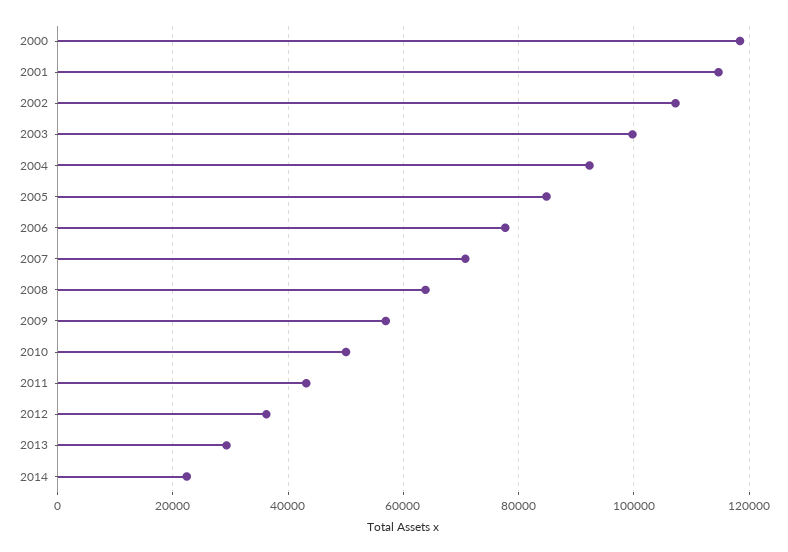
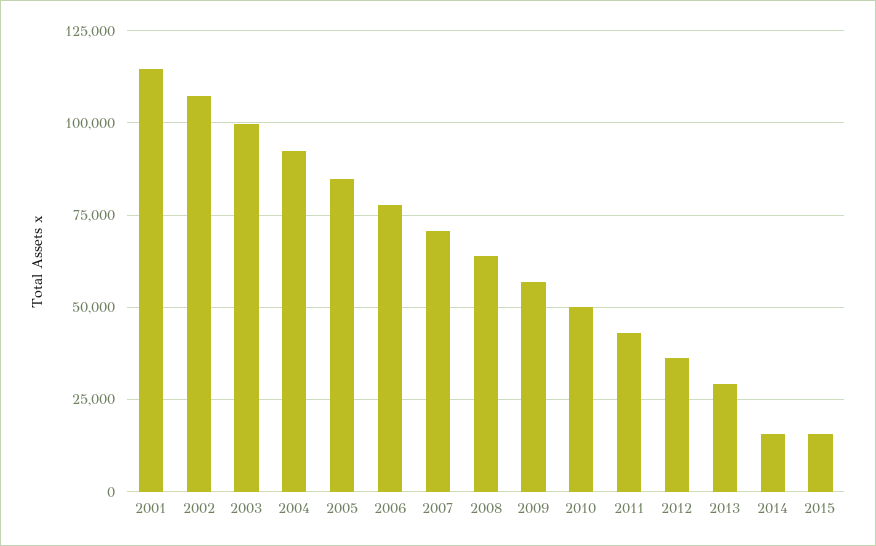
2000: 118000 -> none
2014: 22000 -> 15000
2015: none -> 15000

